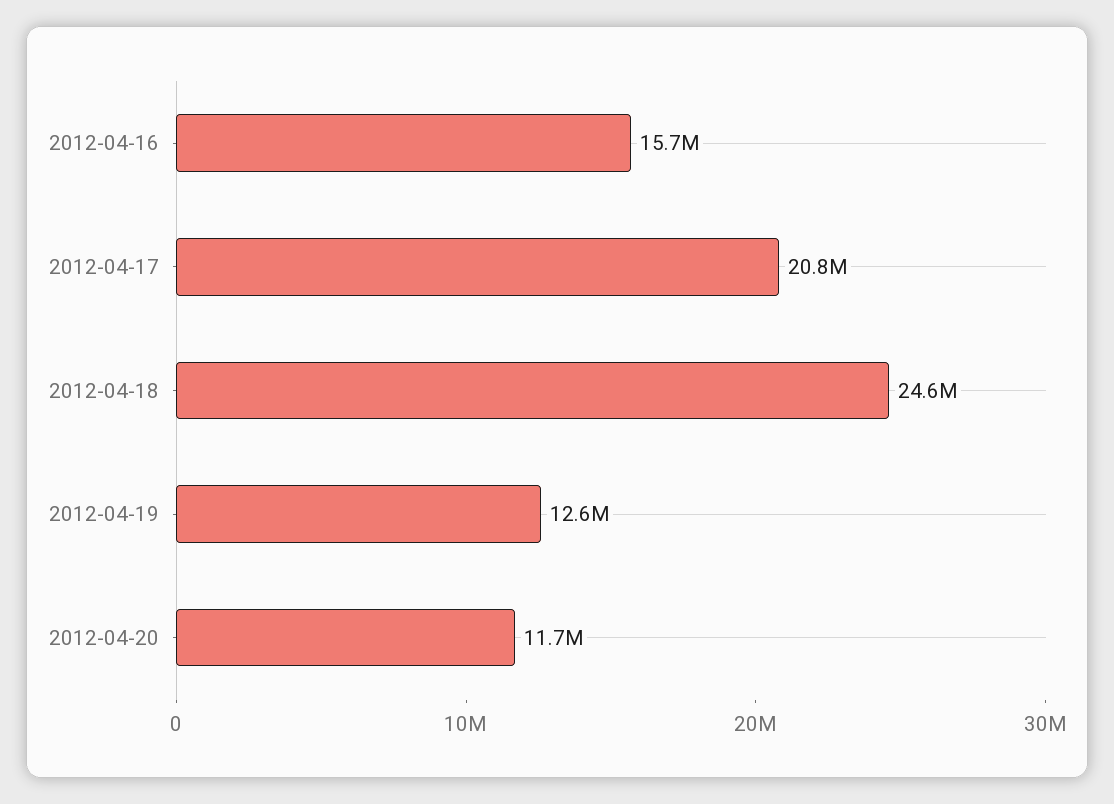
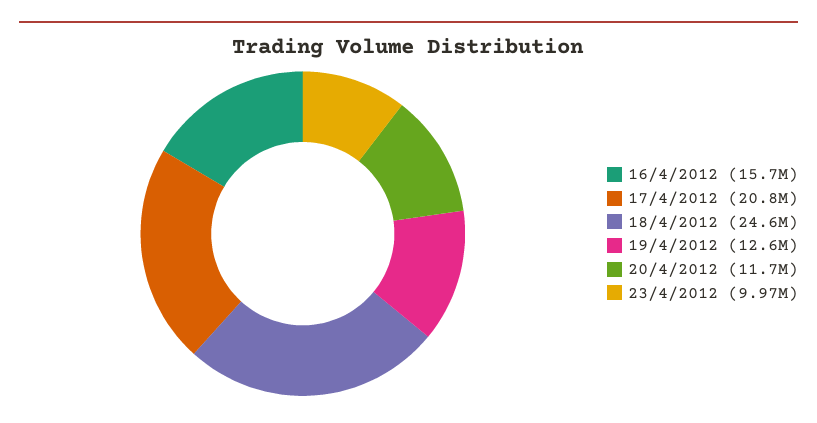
23/4/2012: none -> 9970000

